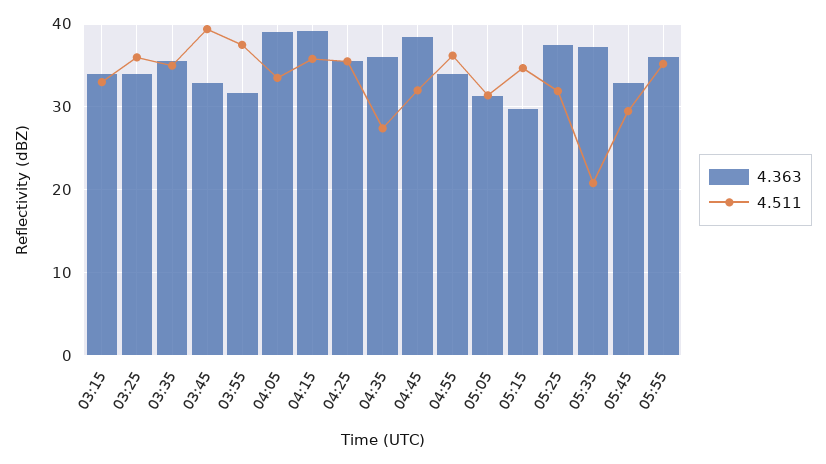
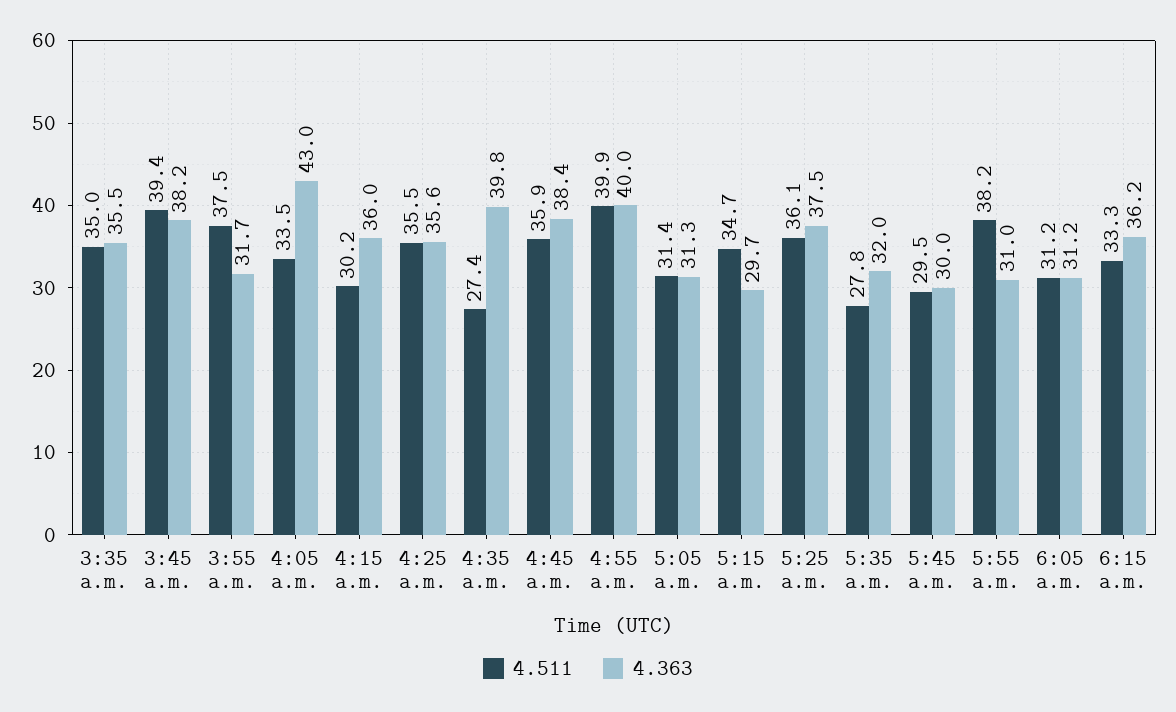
4.363, 03:15: 34 -> none
4.511, 03:15: 33 -> none
4.363, 03:25: 34 -> none
4.511, 03:25: 36 -> none
4.363, 03:45: 33 -> 38.2
4.363, 04:05: 39 -> 43
4.363, 04:15: 39 -> 36
4.511, 04:15: 36 -> 30.2
4.363, 04:35: 36 -> 39.8
4.511, 04:45: 32 -> 35.9
4.363, 04:55: 34 -> 40
4.511, 04:55: 36 -> 39.9
4.511, 05:25: 32 -> 36.1
4.363, 05:35: 37 -> 32
4.511, 05:35: 21 -> 27.8
4.363, 05:45: 33 -> 30
4.363, 05:55: 36 -> 31
4.511, 05:55: 35 -> 38.2
4.511, 6:05 a.m.: none -> 31.2
4.363, 6:05 a.m.: none -> 31.2
4.511, 6:15 a.m.: none -> 33.3
4.363, 6:15 a.m.: none -> 36.2

